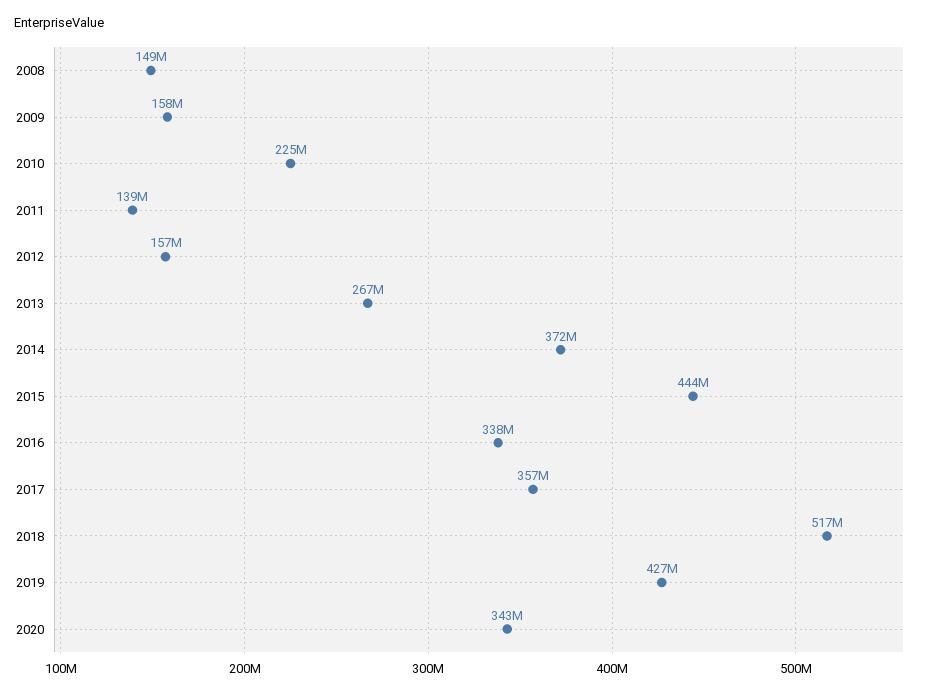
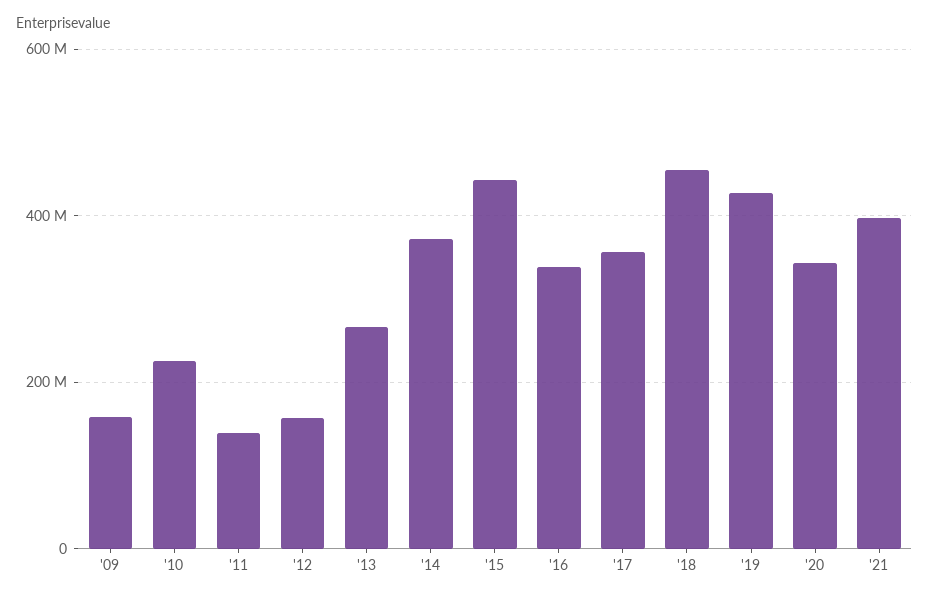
2008: 149000000 -> none
2018: 517000000 -> 460000000
'21: none -> 400000000

